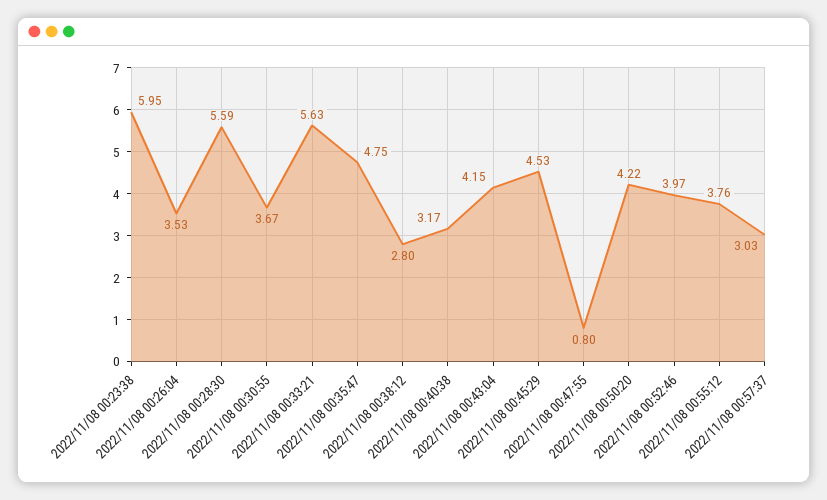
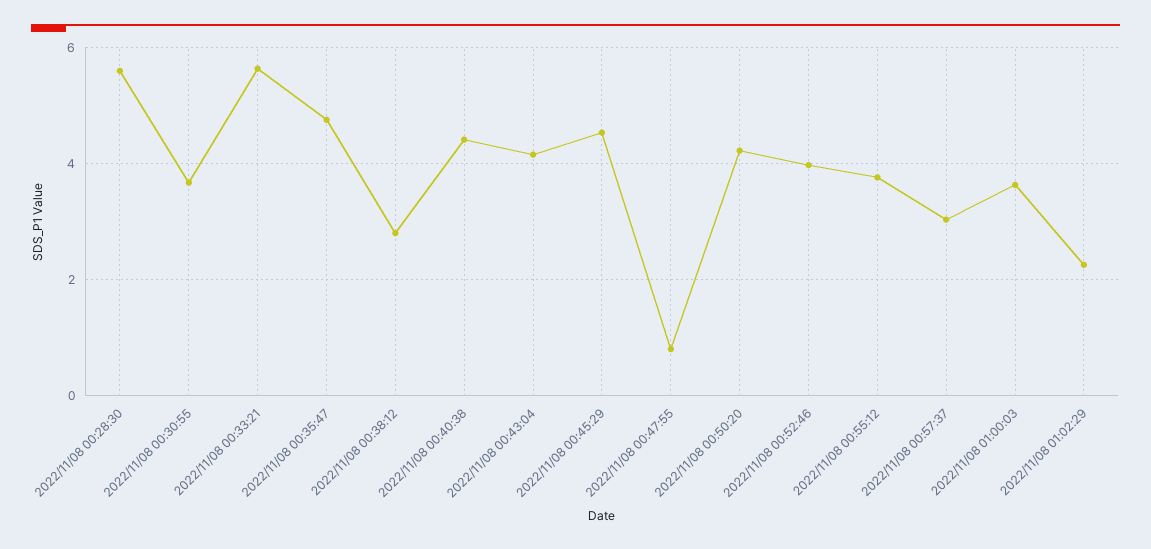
2022/11/08 00:23:38: 5.95 -> none
2022/11/08 00:26:04: 3.53 -> none
2022/11/08 00:40:38: 3.17 -> 4.4
2022/11/08 01:00:03: none -> 3.6
2022/11/08 01:02:29: none -> 2.2

